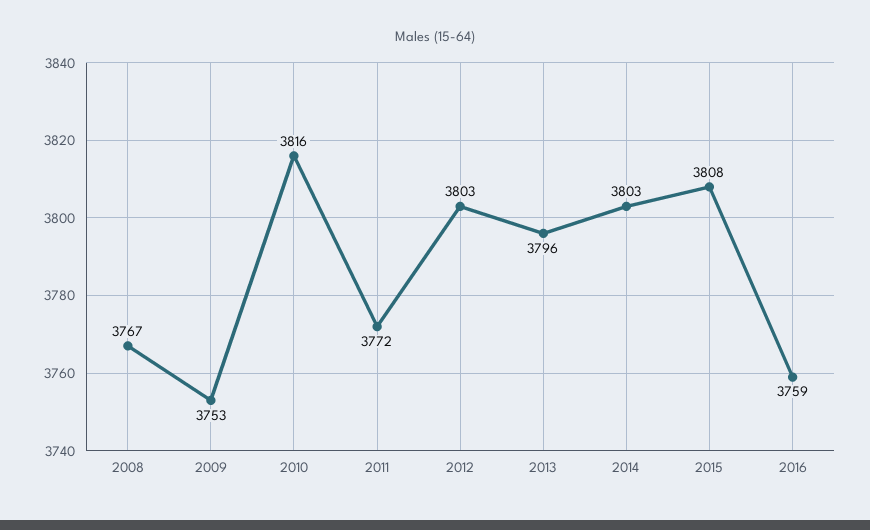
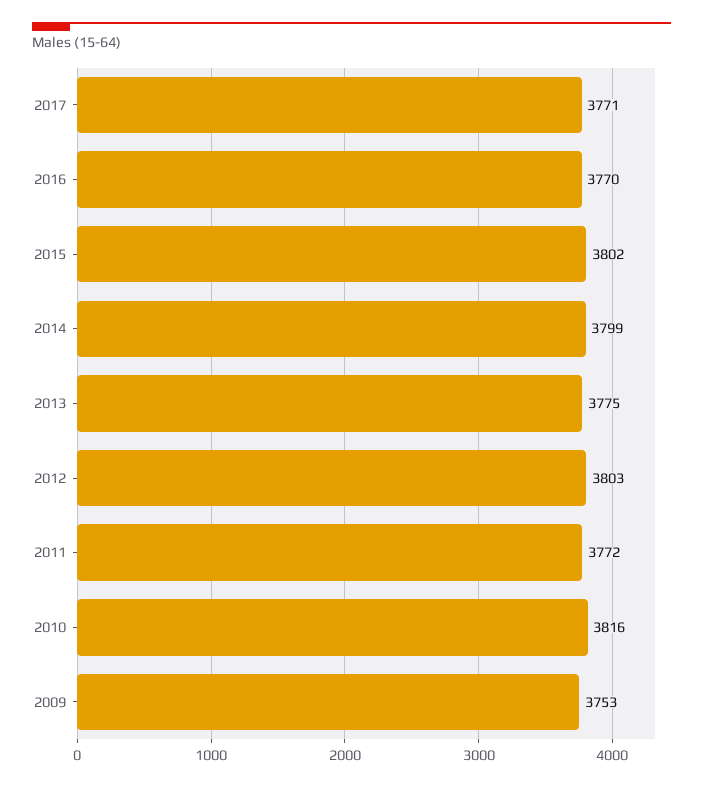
2008: 3767 -> none
2013: 3796 -> 3775
2014: 3803 -> 3799
2015: 3808 -> 3802
2016: 3759 -> 3770
2017: none -> 3771

